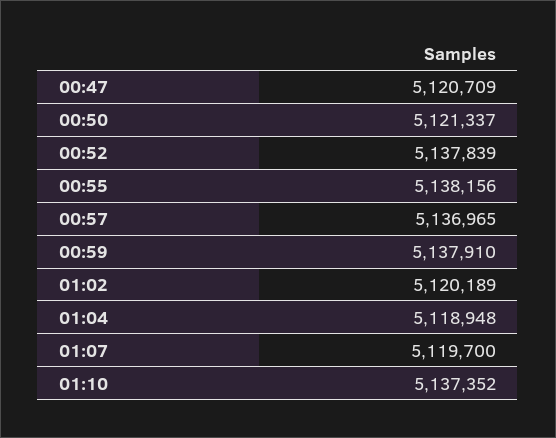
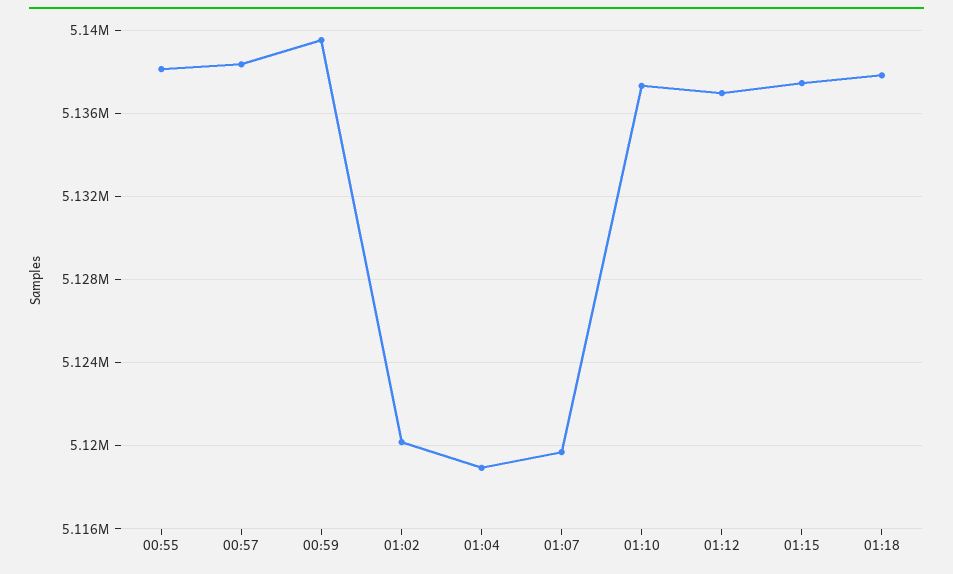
00:47: 5120709 -> none
00:50: 5121337 -> none
00:52: 5137839 -> none
00:57: 5136965 -> 5138500
00:59: 5137910 -> 5139500
01:12: none -> 5137000
01:15: none -> 5137500
01:18: none -> 5138000

